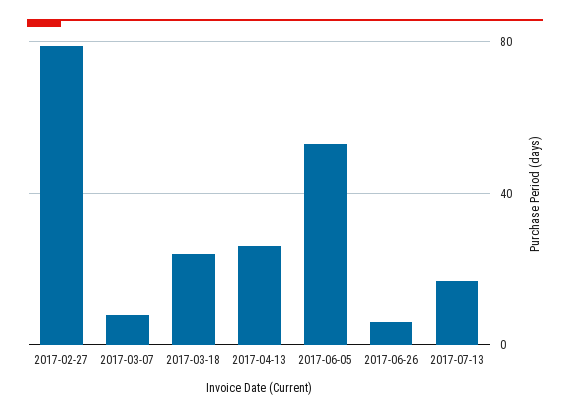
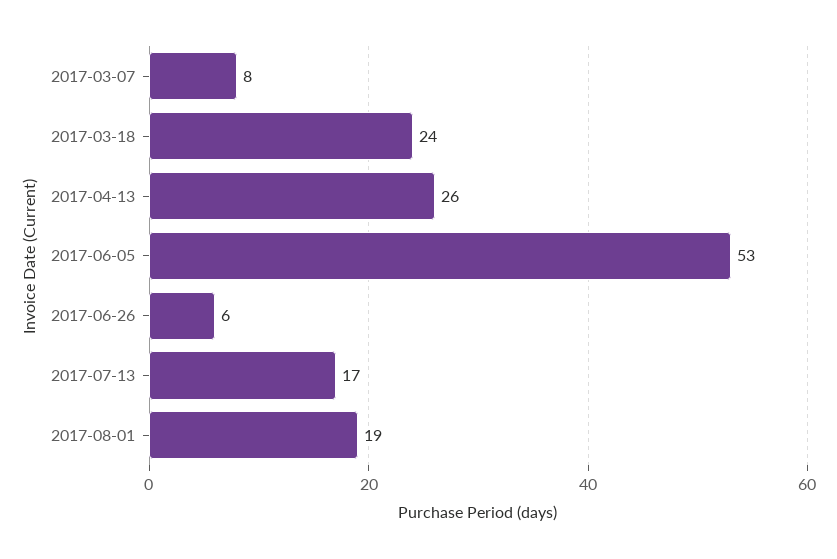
2017-02-27: 80 -> none
2017-08-01: none -> 19

